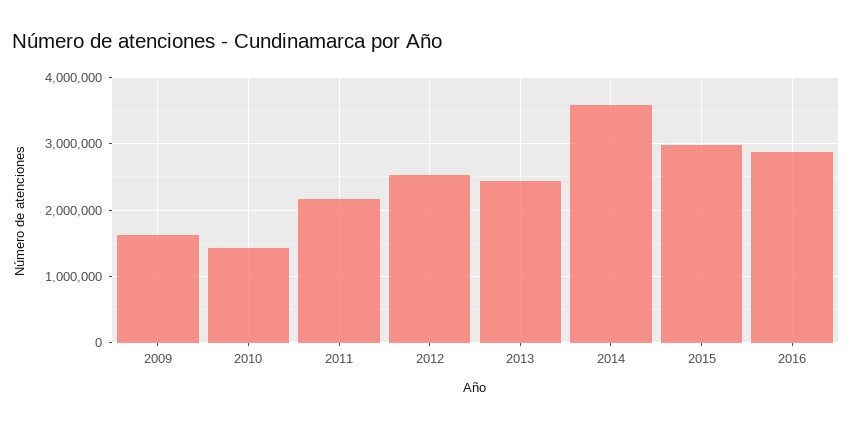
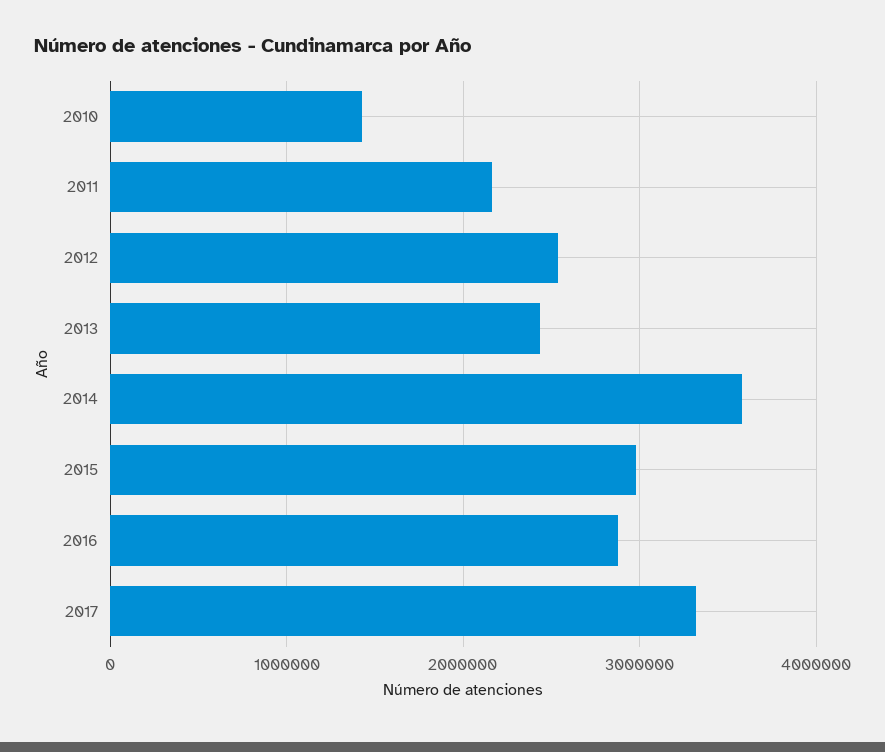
2009: 1600000 -> none
2017: none -> 3300000

